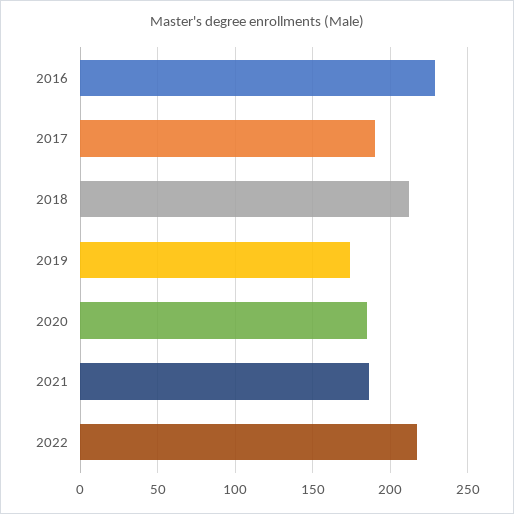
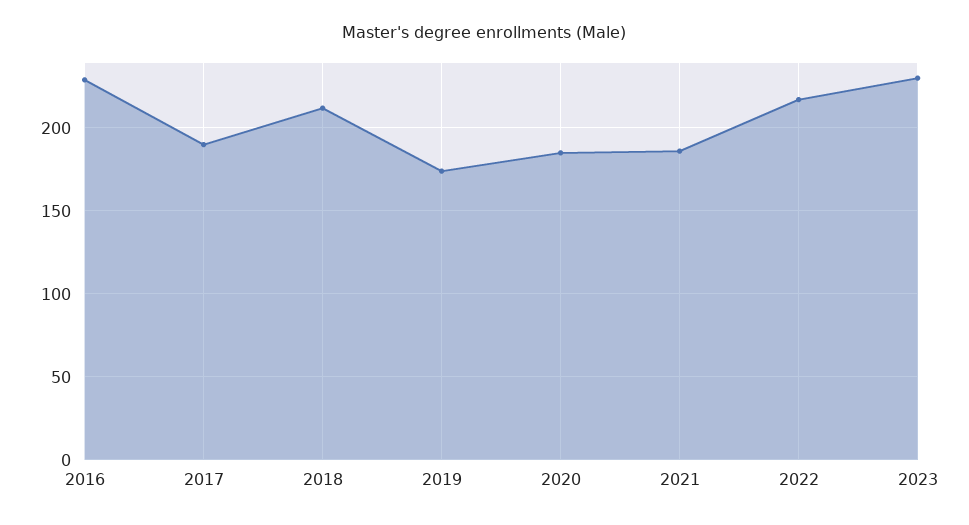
2023: none -> 230

